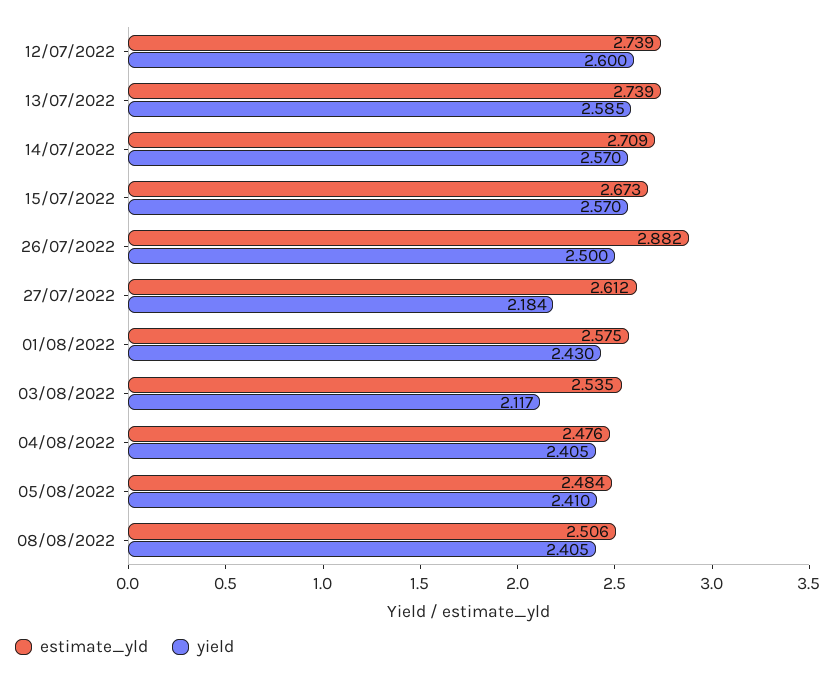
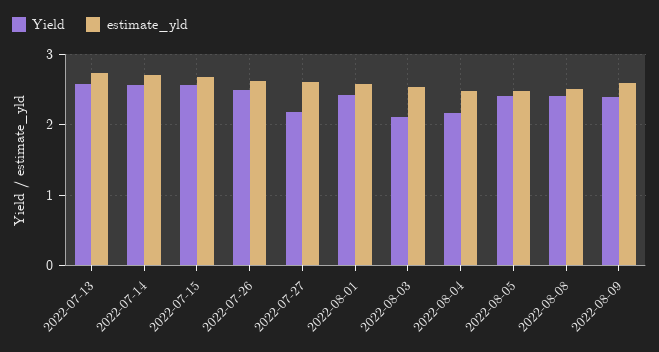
estimate_yld, 12/07/2022: 2.739 -> none
yield, 12/07/2022: 2.6 -> none
estimate_yld, 26/07/2022: 2.882 -> 2.6
yield, 04/08/2022: 2.405 -> 2.2
yield, 2022-08-09: none -> 2.4
estimate_yld, 2022-08-09: none -> 2.6

